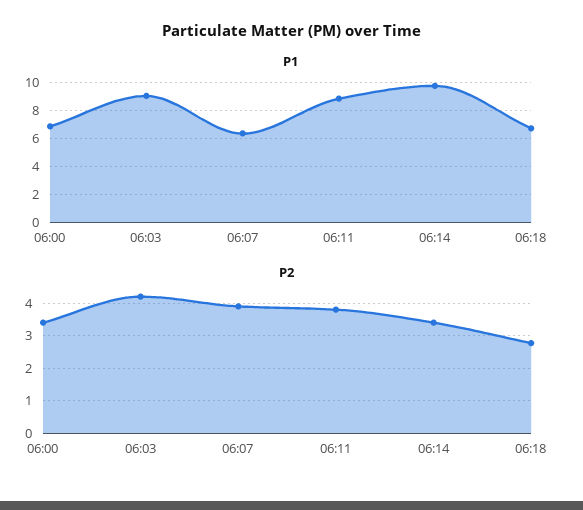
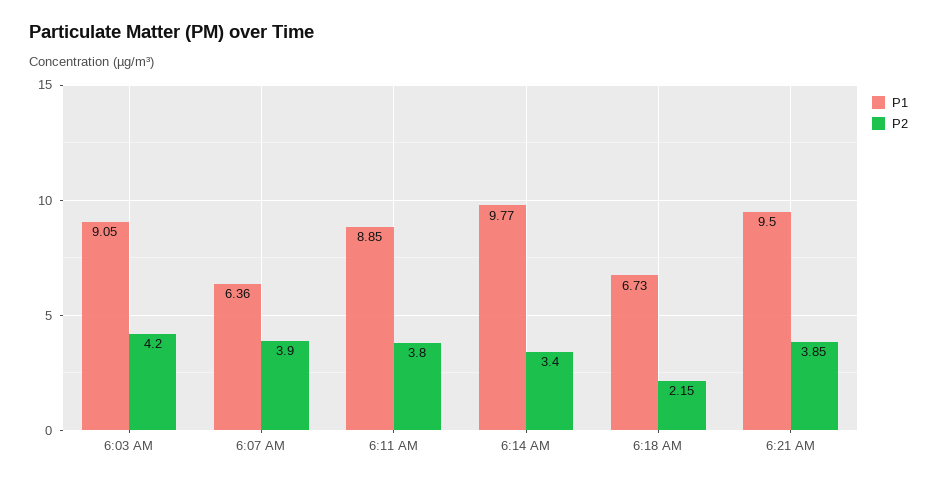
P1, 06:00: 7 -> none
P2, 06:00: 3.4 -> none
P2, 06:18: 2.8 -> 2.15
P1, 6:21 AM: none -> 9.5
P2, 6:21 AM: none -> 3.85

